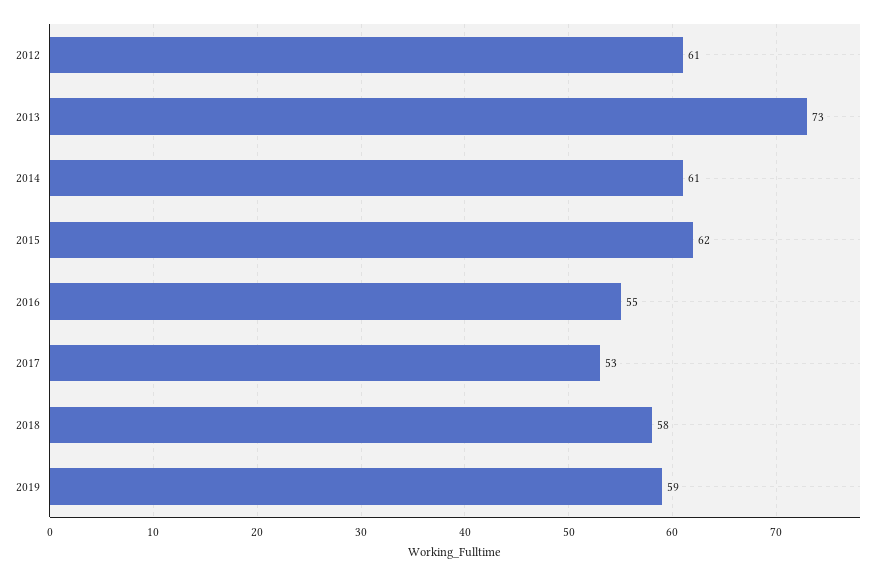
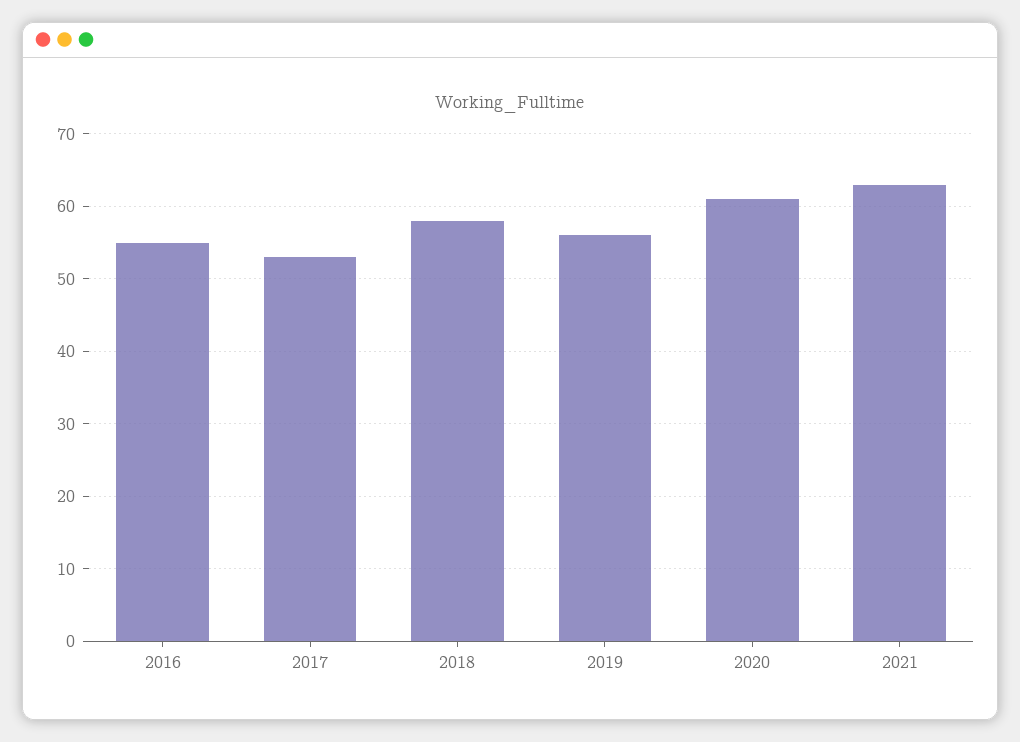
2012: 61 -> none
2013: 73 -> none
2014: 61 -> none
2015: 62 -> none
2019: 59 -> 56
2020: none -> 61
2021: none -> 63

